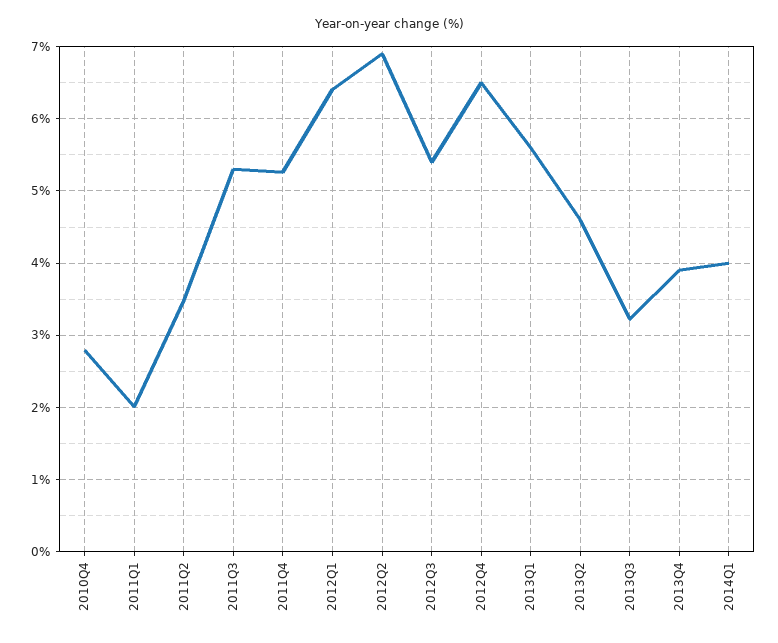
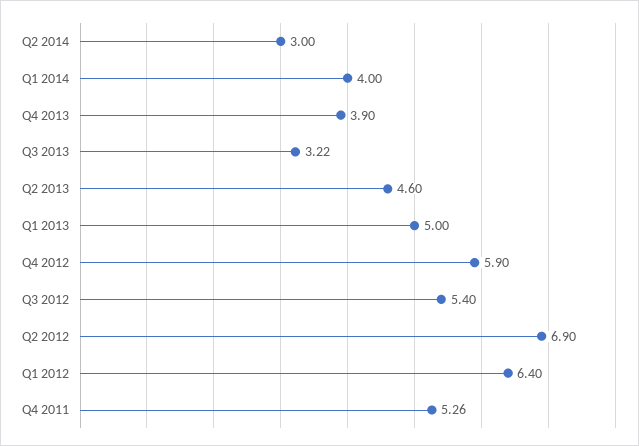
2010Q4: 2.8 -> none
2011Q1: 2 -> none
2011Q2: 3.5 -> none
2011Q3: 5.3 -> none
2012Q4: 6.5 -> 5.9
2013Q1: 5.6 -> 5
Q2 2014: none -> 3

